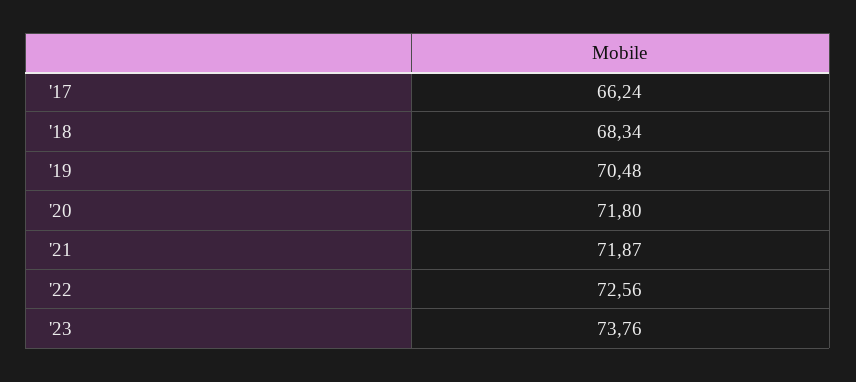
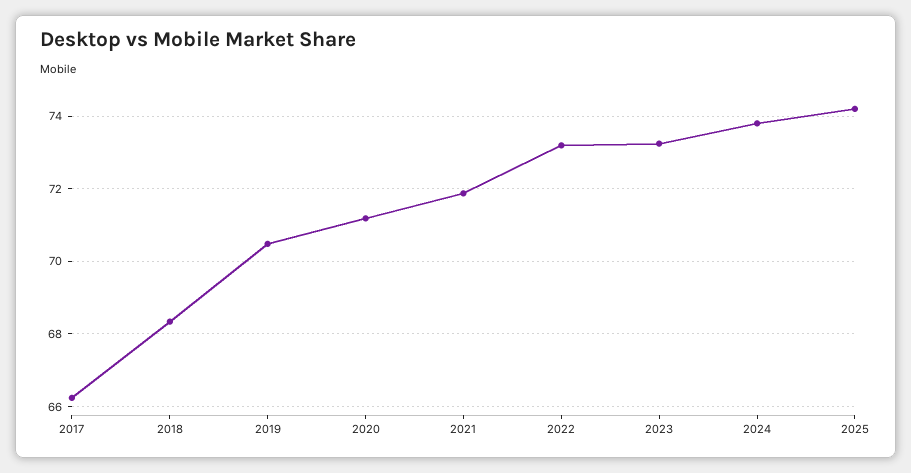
'20: 71.8 -> 71.2
'22: 72.56 -> 73.2
'23: 73.76 -> 73.2
2024: none -> 73.8
2025: none -> 74.2

